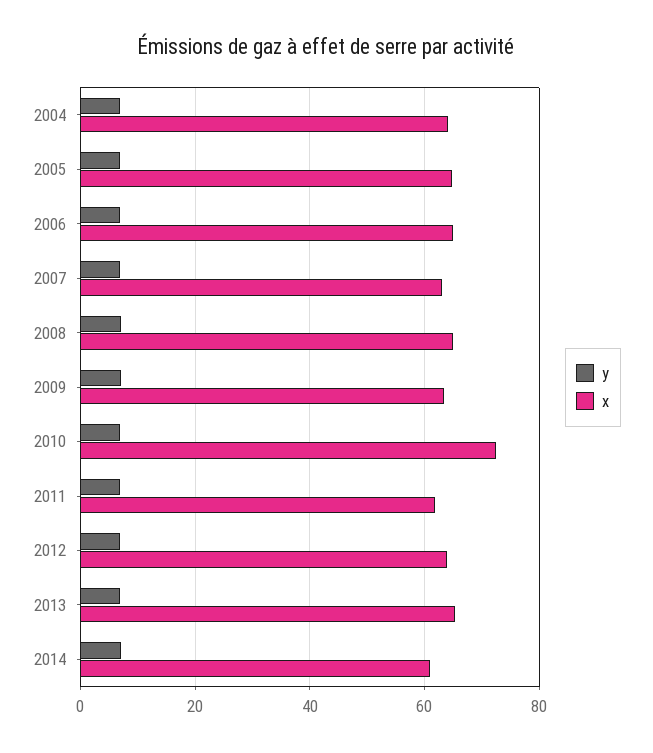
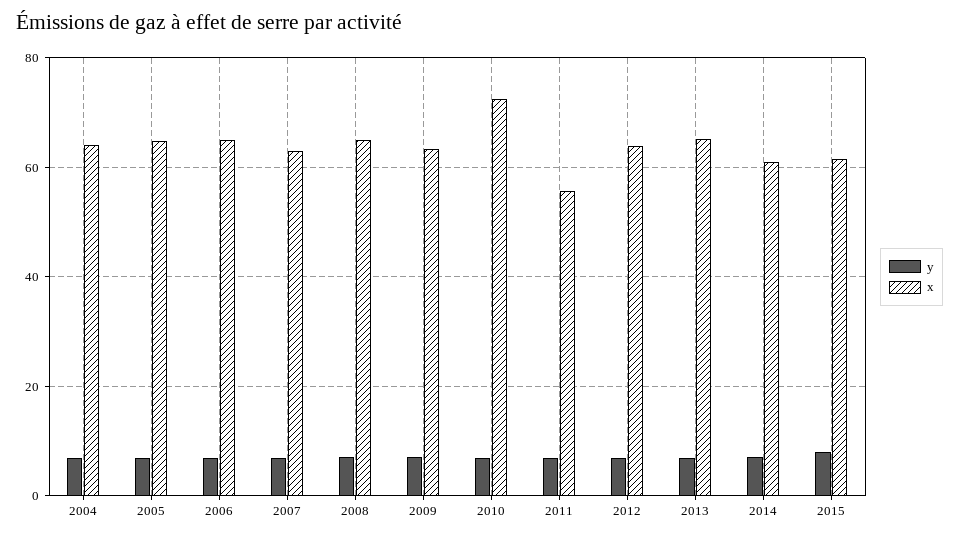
x, 2011: 62 -> 56
y, 2015: none -> 8
x, 2015: none -> 62

